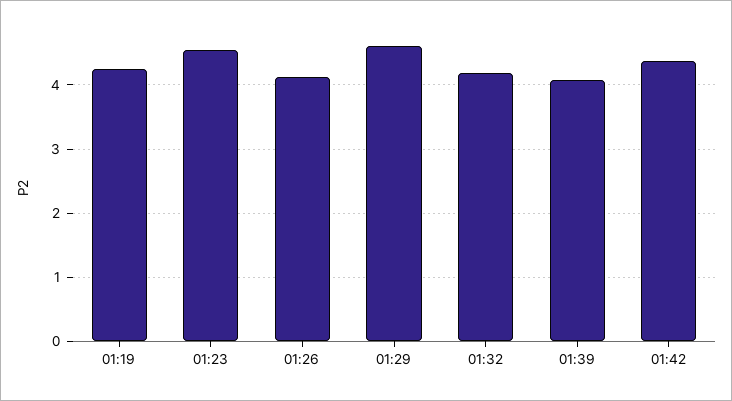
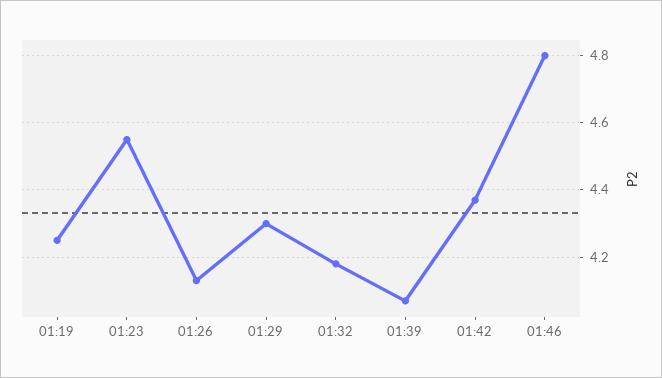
01:29: 4.6 -> 4.3
01:46: none -> 4.8

